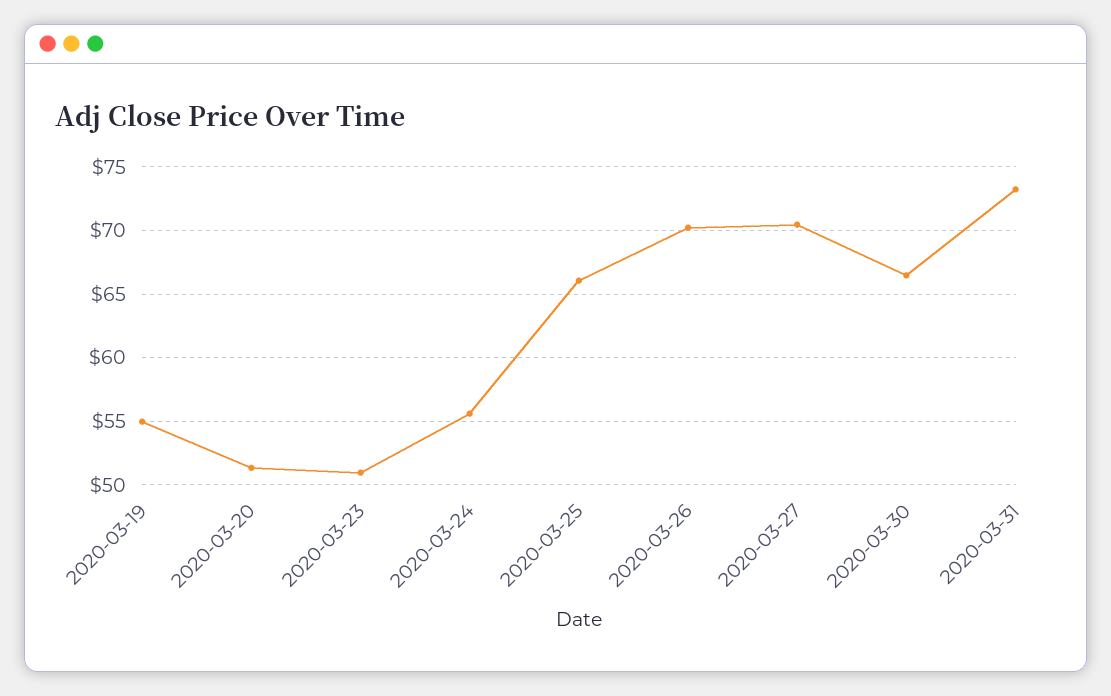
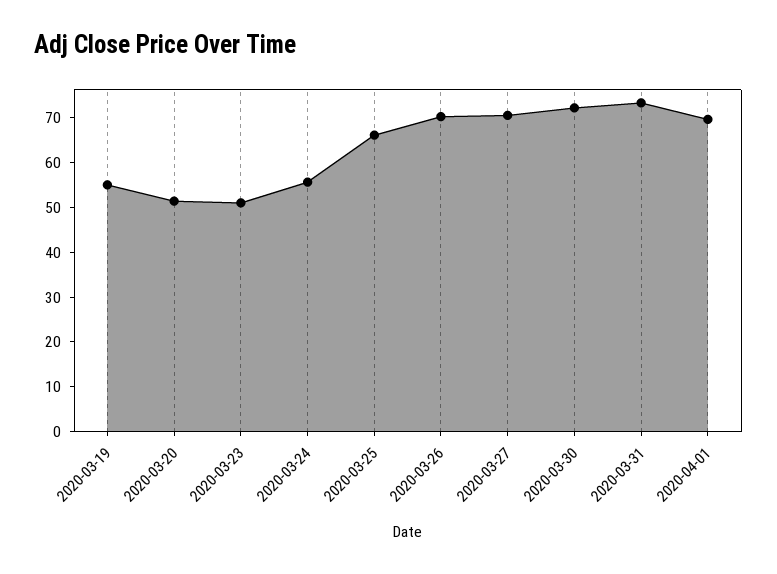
2020-03-30: 66.5 -> 72
2020-04-01: none -> 70

